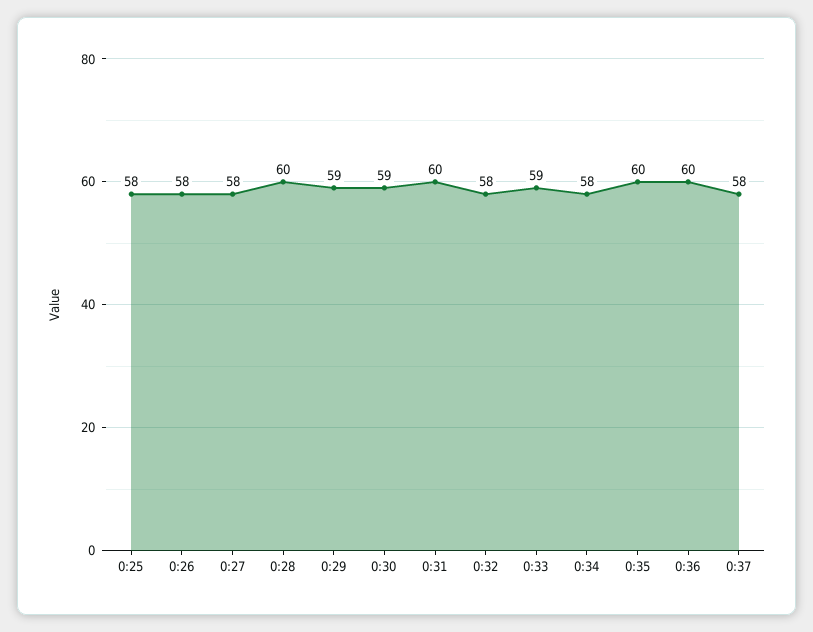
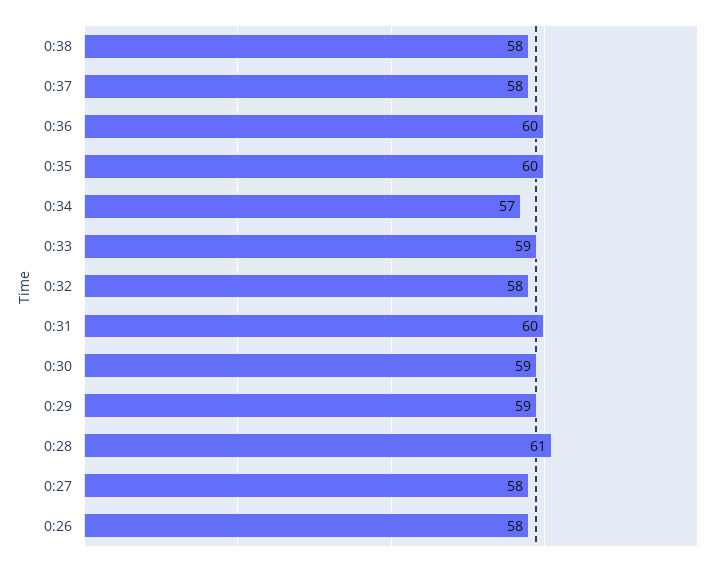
0:25: 58 -> none
0:28: 60 -> 61
0:34: 58 -> 57
0:38: none -> 58

